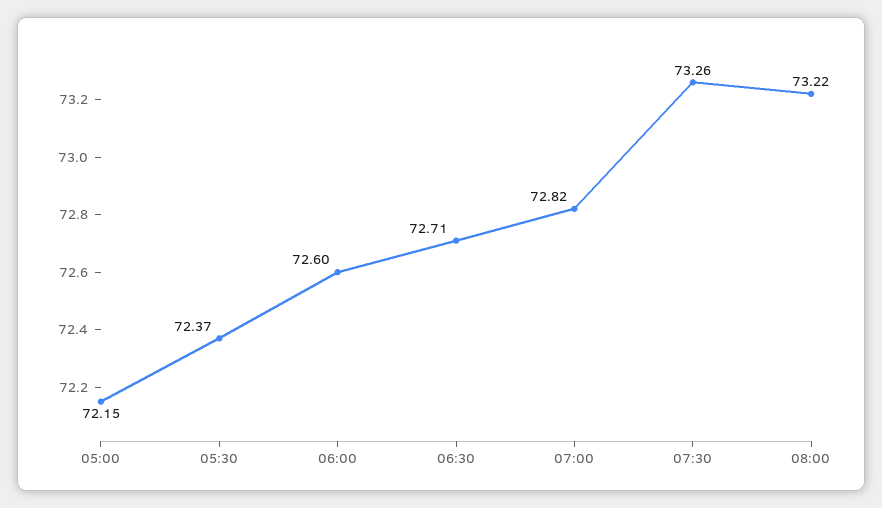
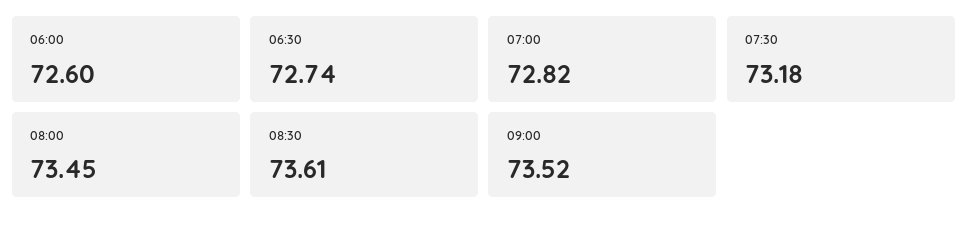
05:00: 72.15 -> none
05:30: 72.37 -> none
06:30: 72.71 -> 72.74
07:30: 73.26 -> 73.18
08:00: 73.22 -> 73.45
08:30: none -> 73.61
09:00: none -> 73.52

